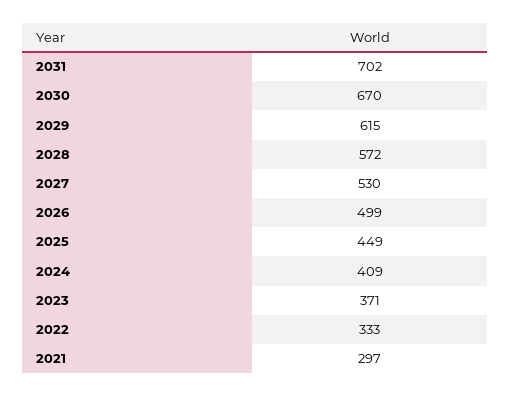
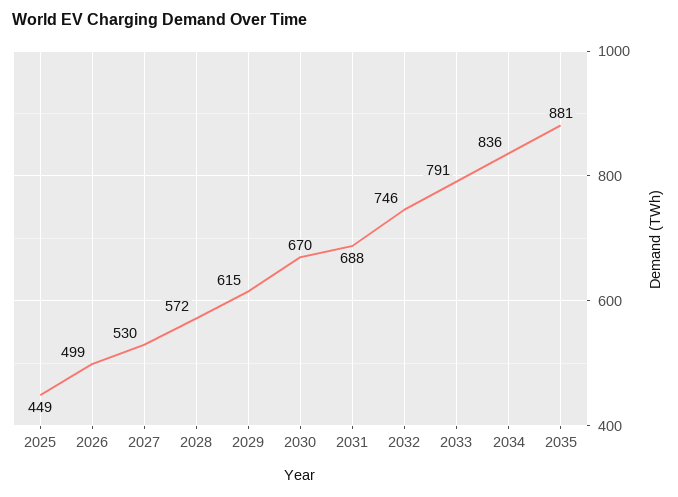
2031: 702 -> 688
2024: 409 -> none
2023: 371 -> none
2022: 333 -> none
2021: 297 -> none
2032: none -> 746
2033: none -> 791
2034: none -> 836
2035: none -> 881

